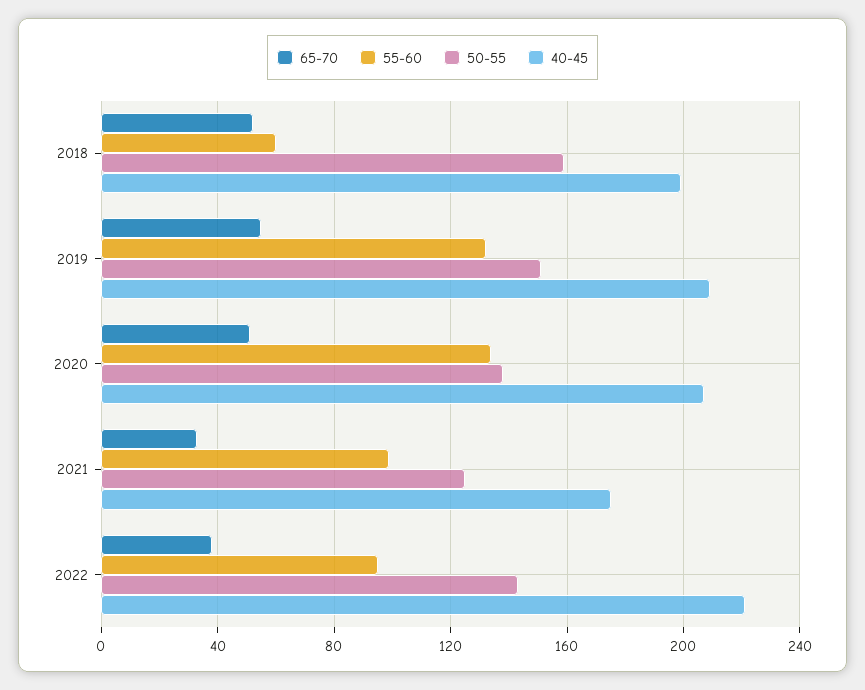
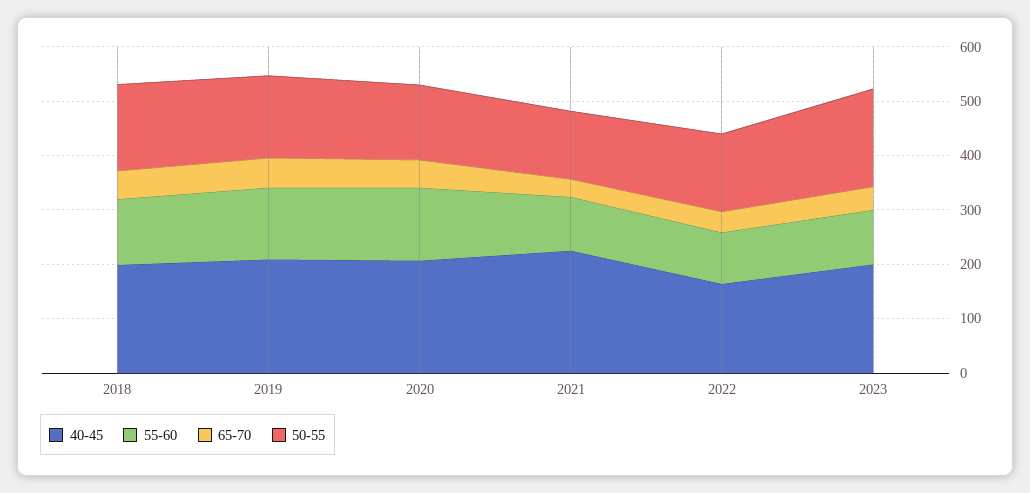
55-60, 2018: 60 -> 120
40-45, 2021: 175 -> 220
40-45, 2022: 220 -> 160
40-45, 2023: none -> 200
55-60, 2023: none -> 100
65-70, 2023: none -> 40
50-55, 2023: none -> 180

